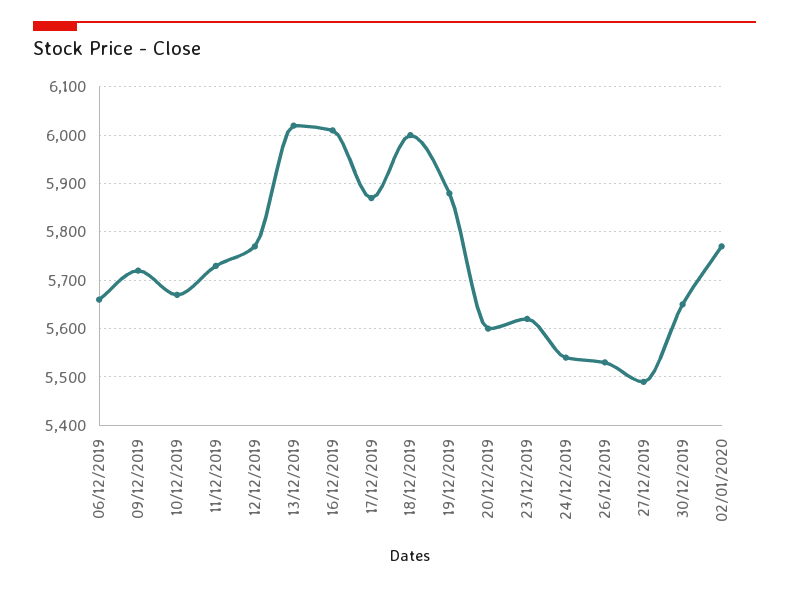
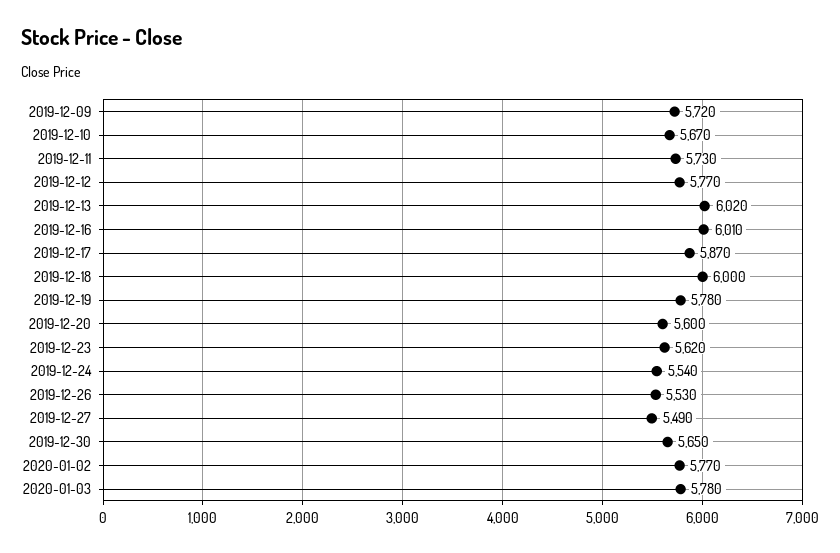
06/12/2019: 5660 -> none
19/12/2019: 5880 -> 5780
2020-01-03: none -> 5780

